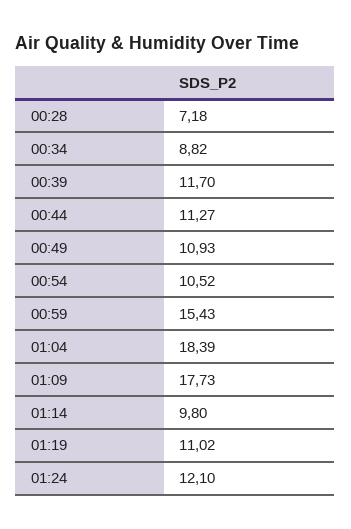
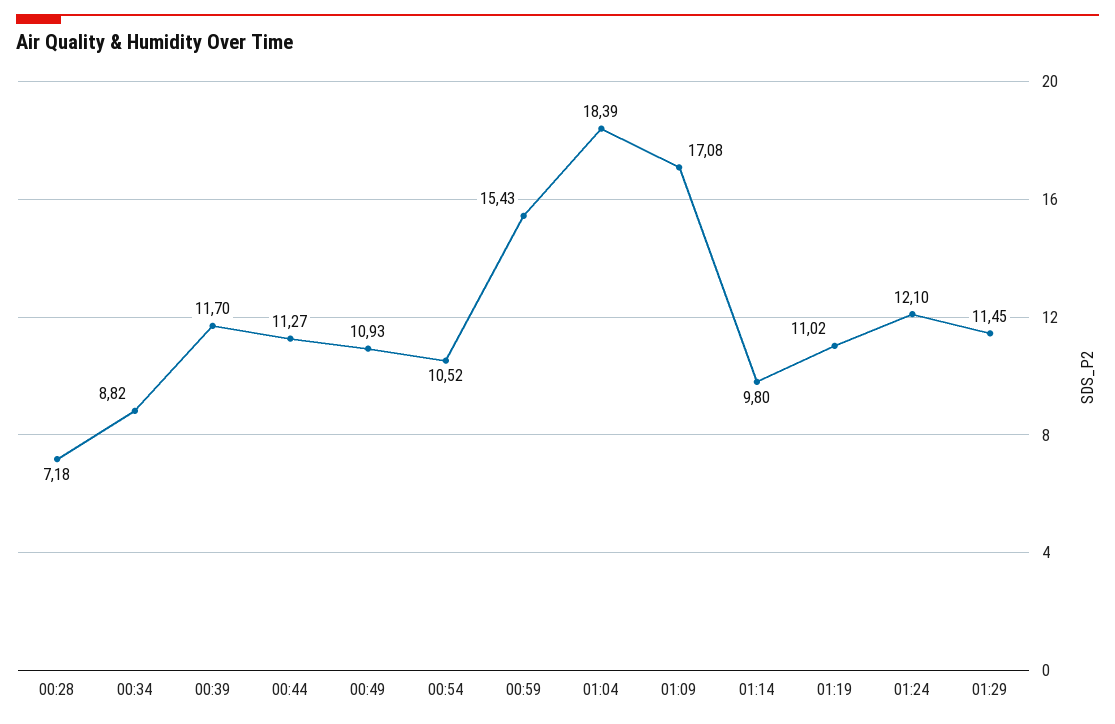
01:09: 17.73 -> 17.08
01:29: none -> 11.45

